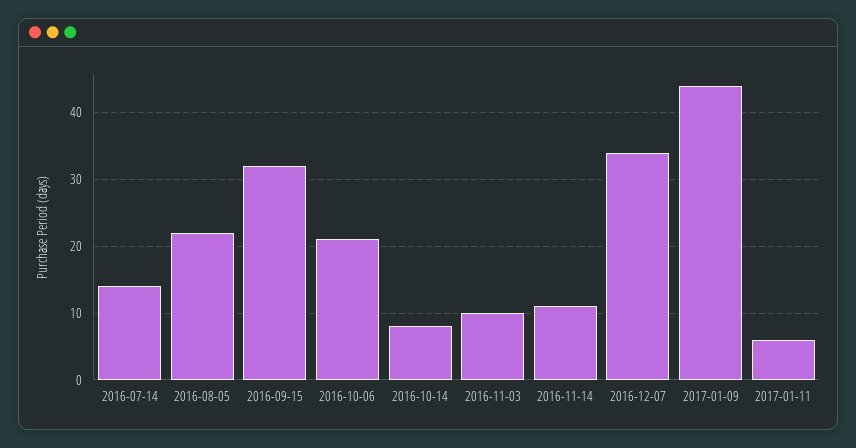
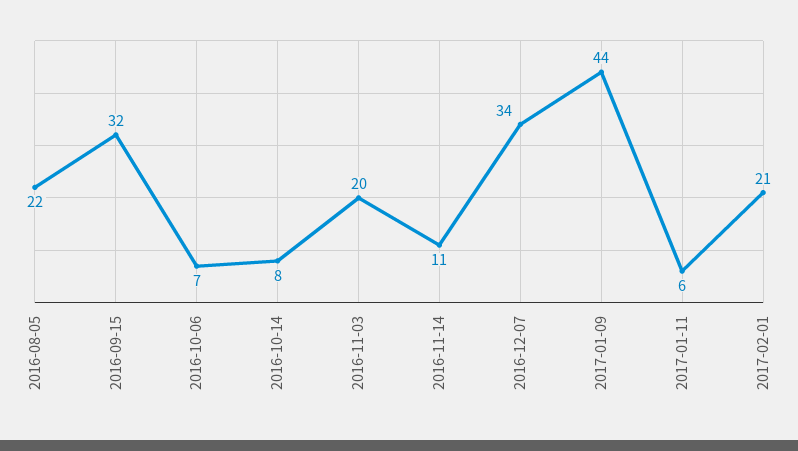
2016-07-14: 14 -> none
2016-10-06: 21 -> 7
2016-11-03: 10 -> 20
2017-02-01: none -> 21

